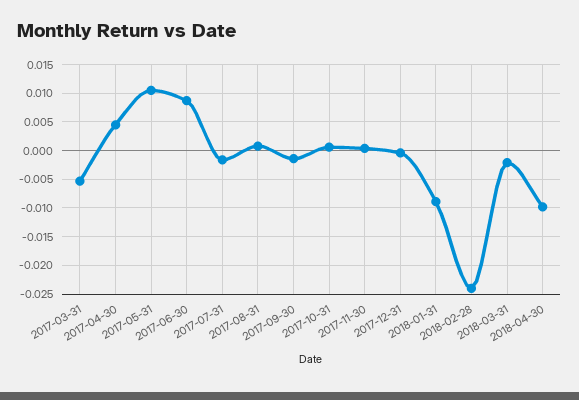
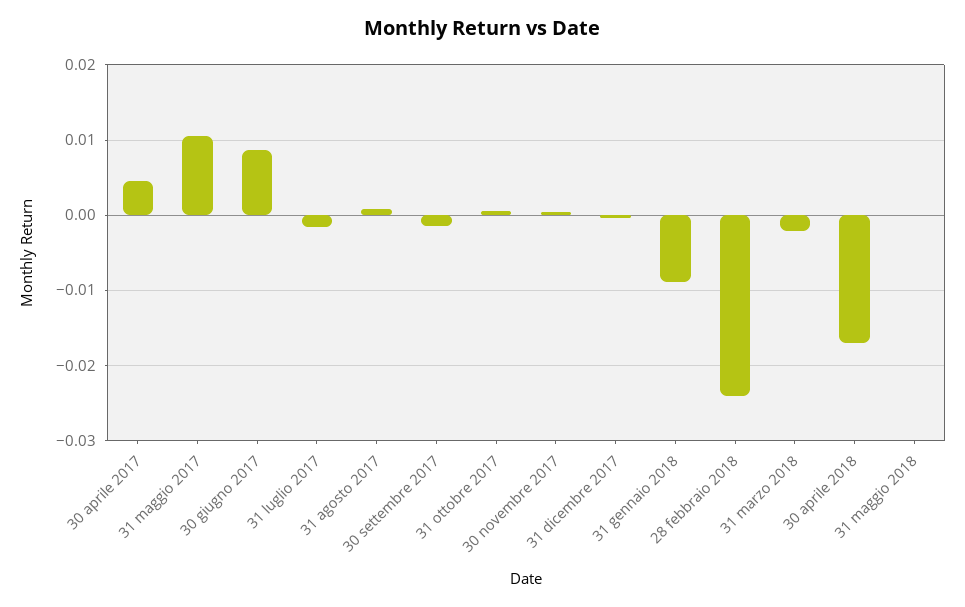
2017-03-31: -0.005 -> none
2018-04-30: -0.01 -> -0.017
31 maggio 2018: none -> 0

